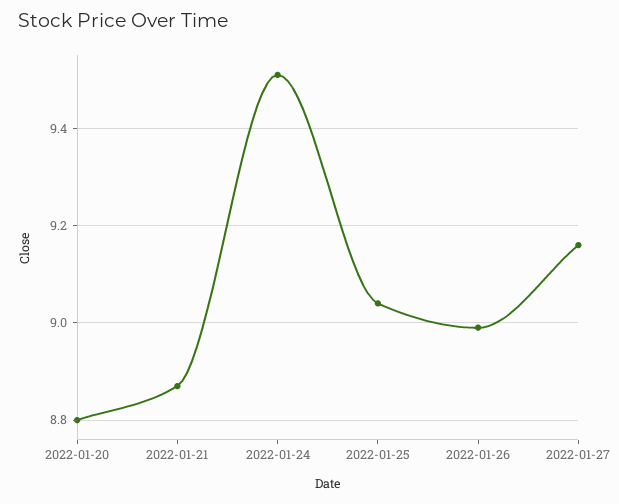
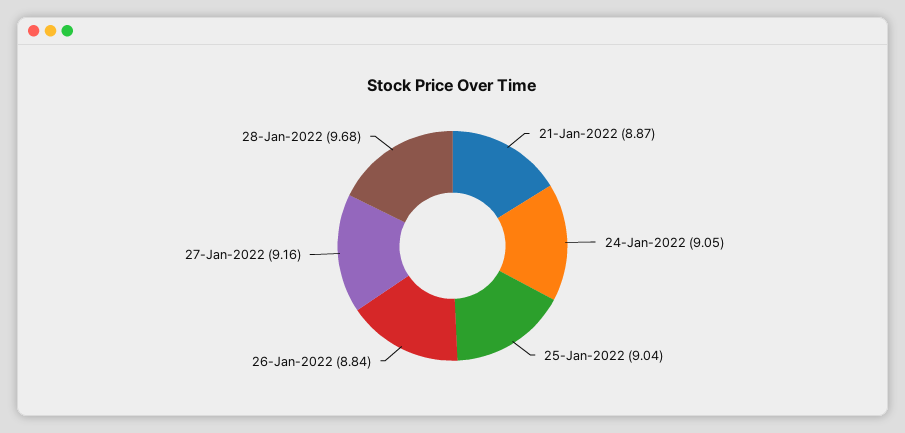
2022-01-20: 8.8 -> none
2022-01-24: 9.5 -> 9.05
2022-01-26: 9 -> 8.84
28-Jan-2022: none -> 9.68

